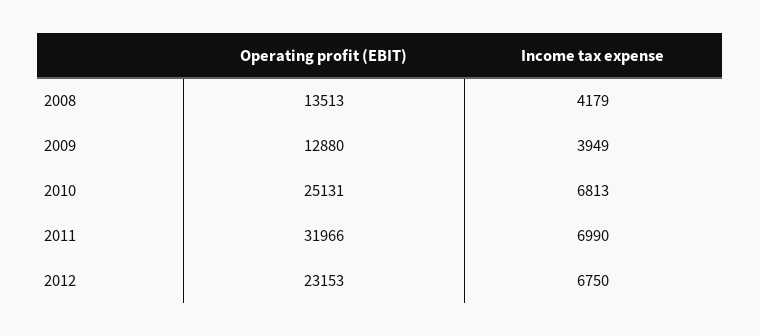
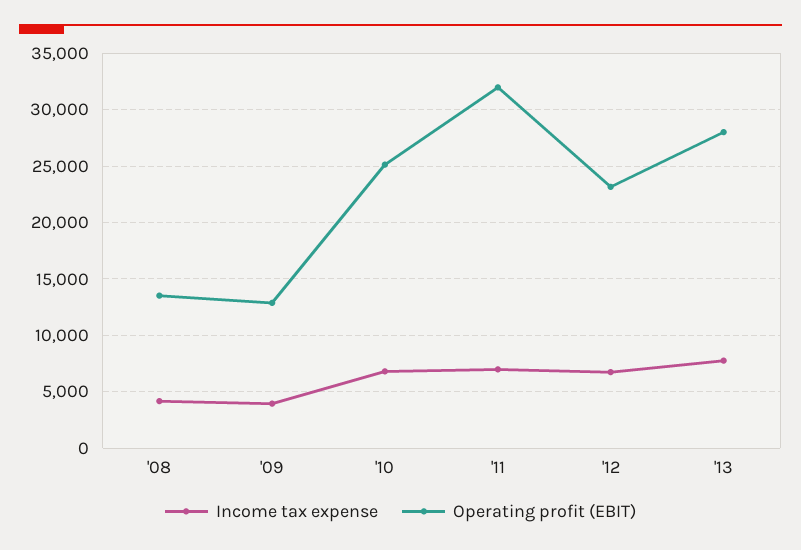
Income tax expense, '13: none -> 8000
Operating profit (EBIT), '13: none -> 28000

